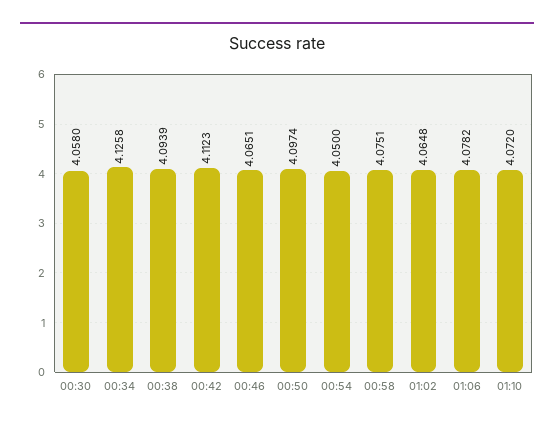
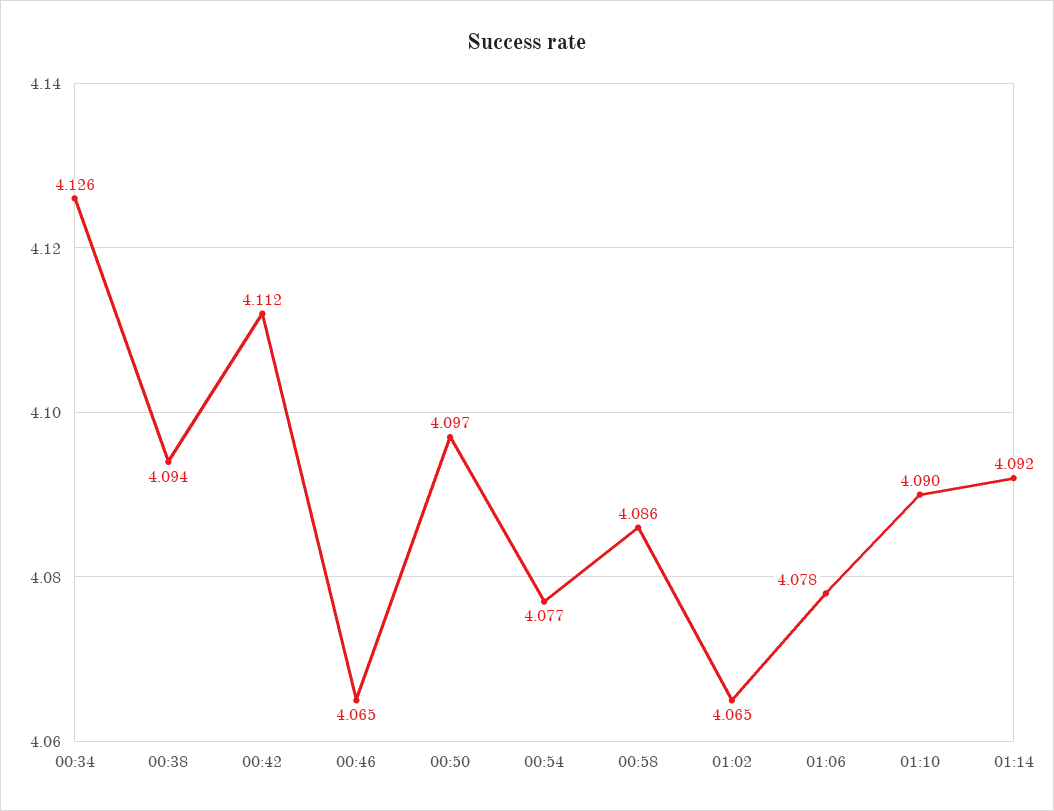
00:30: 4.058 -> none
00:54: 4.05 -> 4.077
00:58: 4.0751 -> 4.086
01:10: 4.072 -> 4.09
01:14: none -> 4.092

